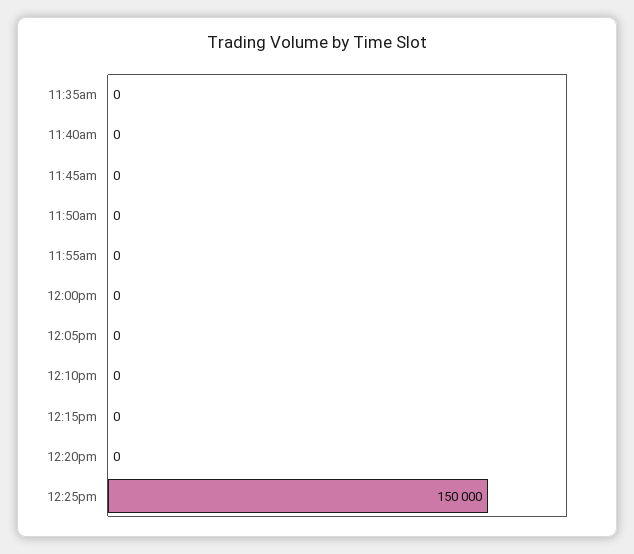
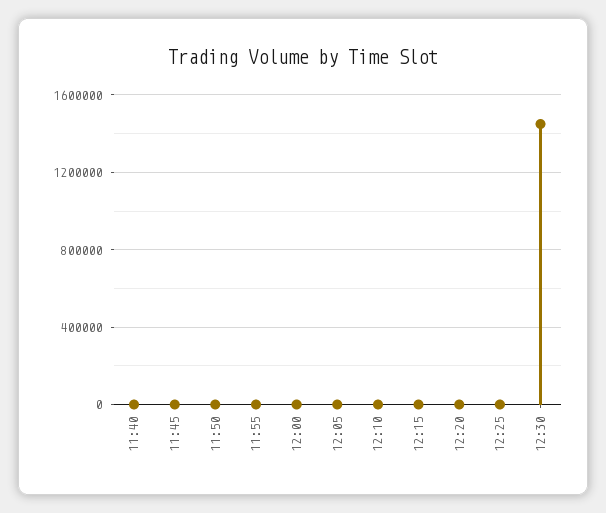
11:35am: 0 -> none
12:25pm: 150000 -> 0
12:30: none -> 1450000

